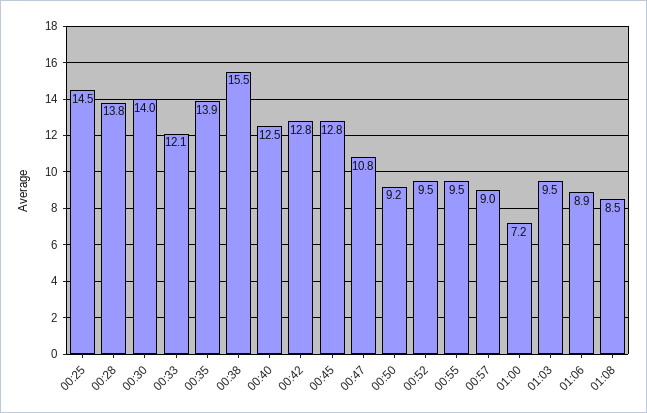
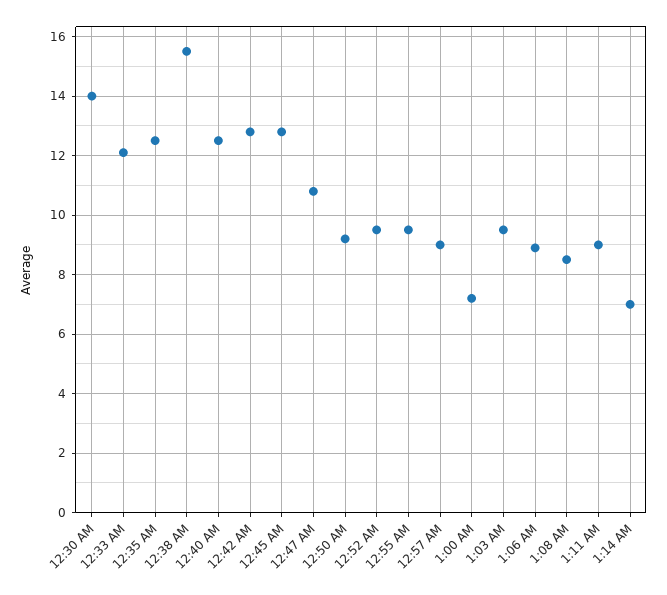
00:25: 14.5 -> none
00:28: 13.8 -> none
00:35: 13.9 -> 12.5
1:11 AM: none -> 9
1:14 AM: none -> 7

